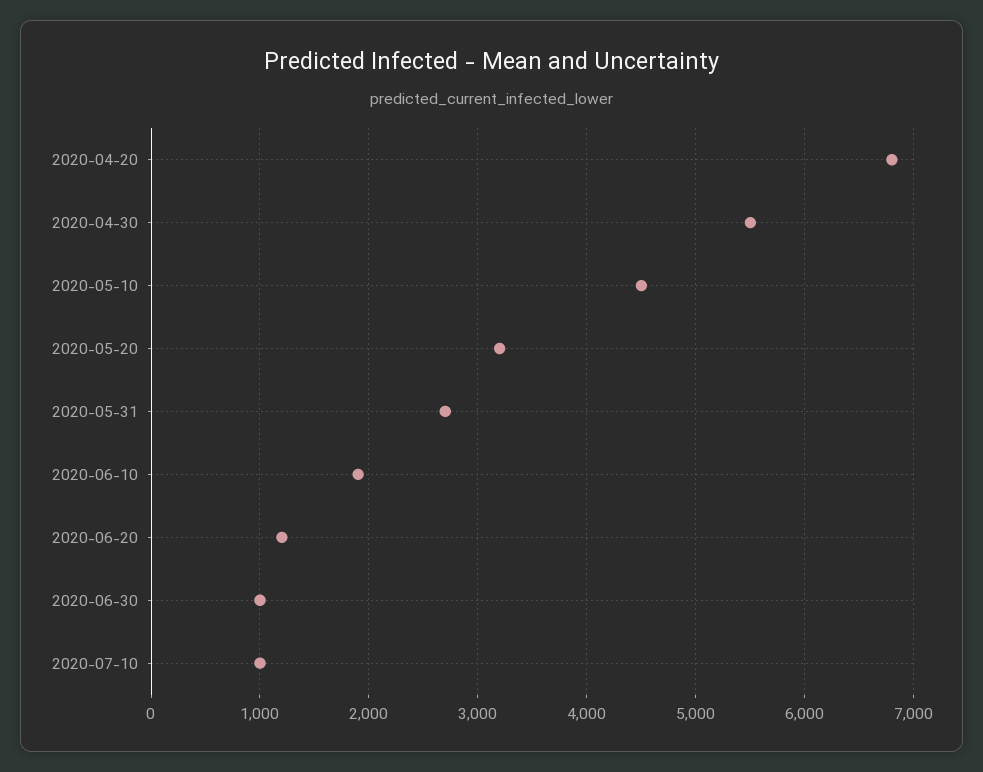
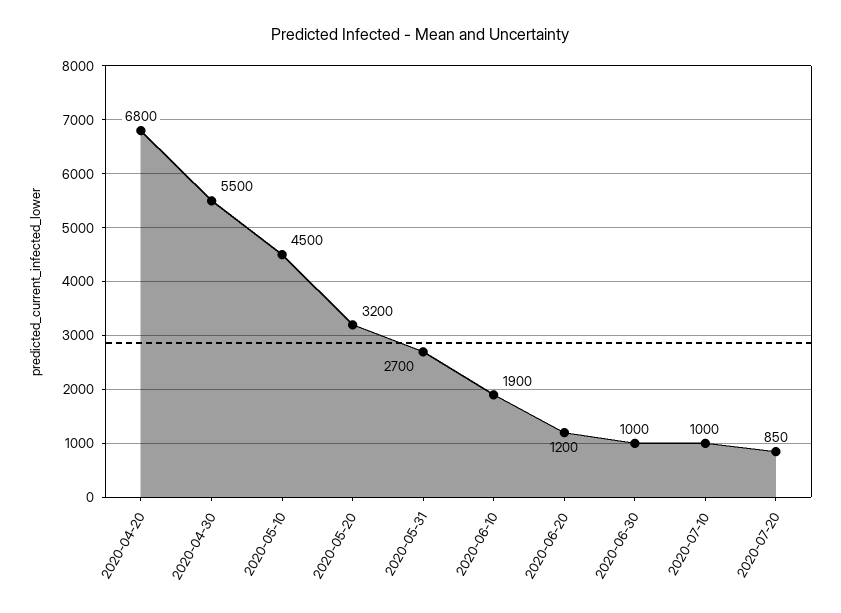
2020-07-20: none -> 850

